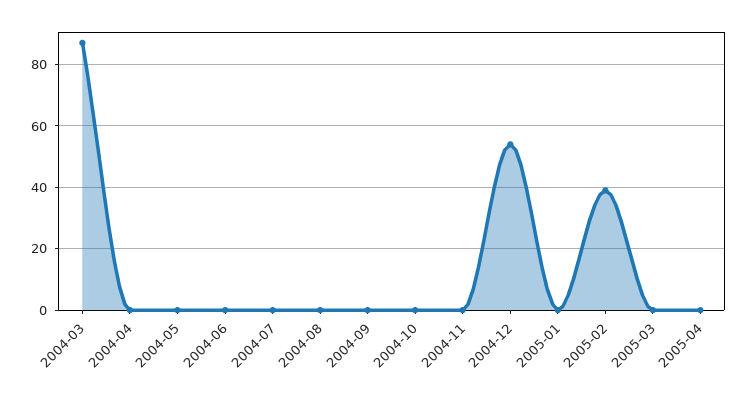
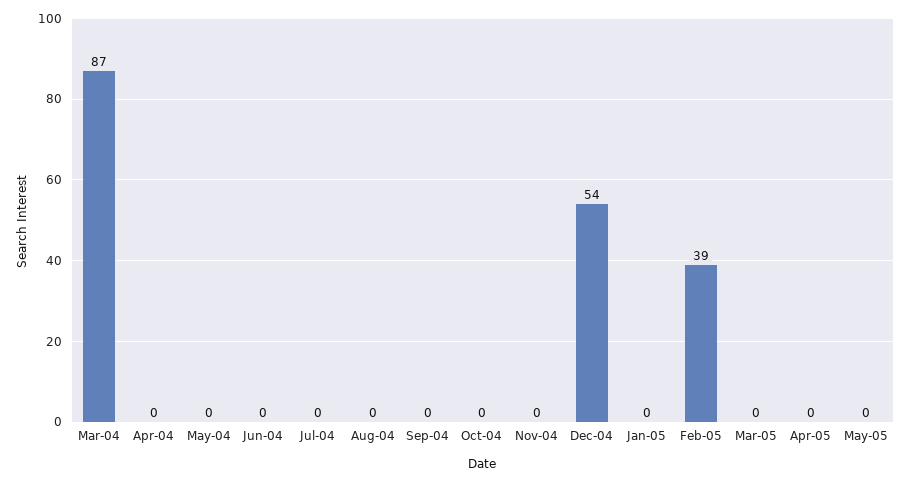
May-05: none -> 0

